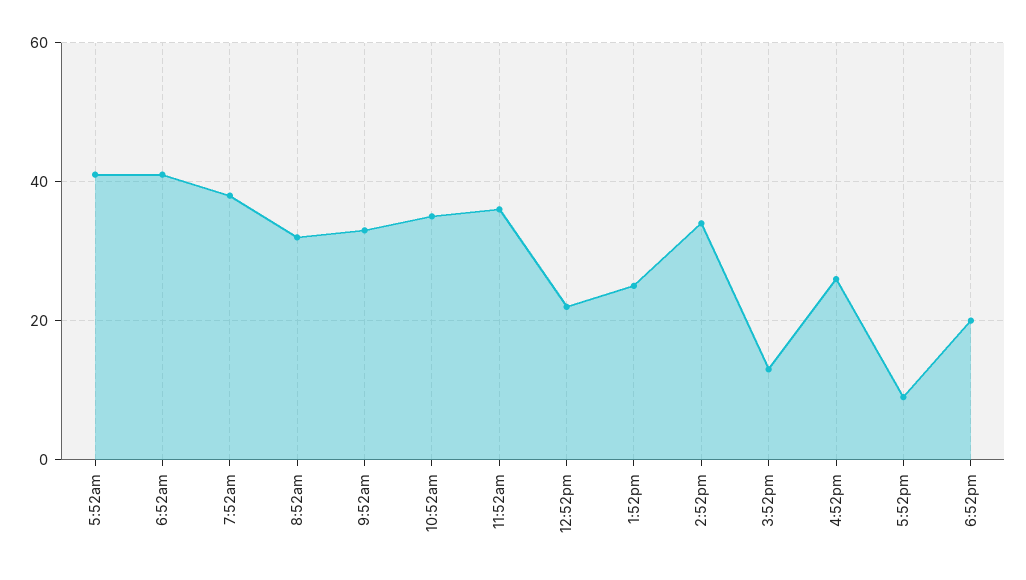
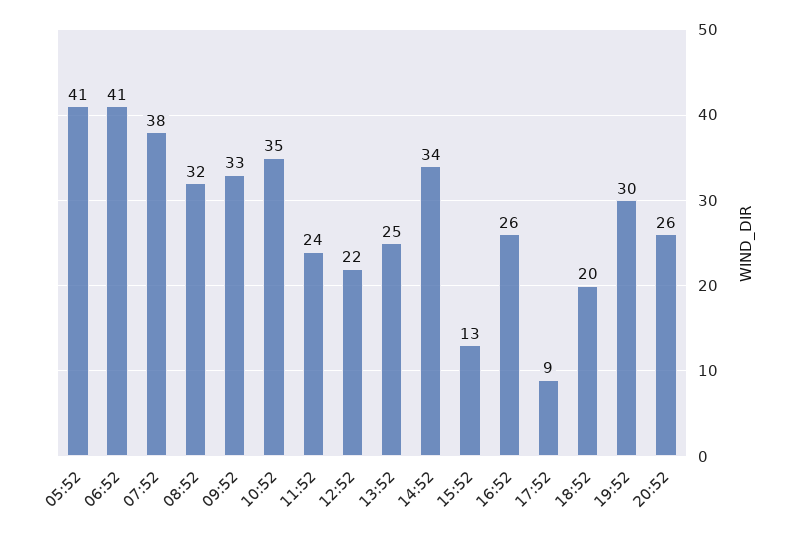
11:52am: 35 -> 24
19:52: none -> 30
20:52: none -> 26

